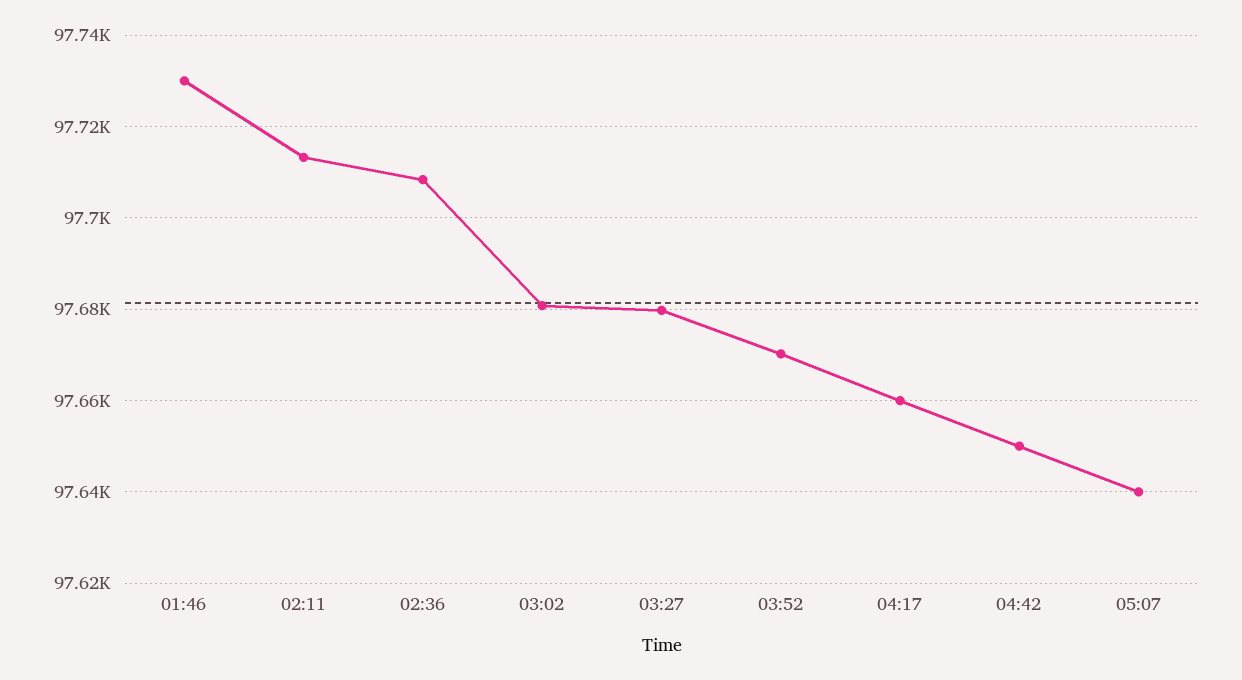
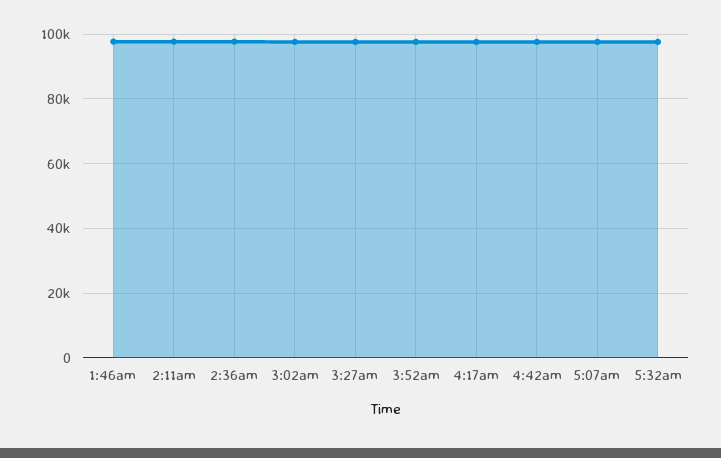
5:32am: none -> 98000

